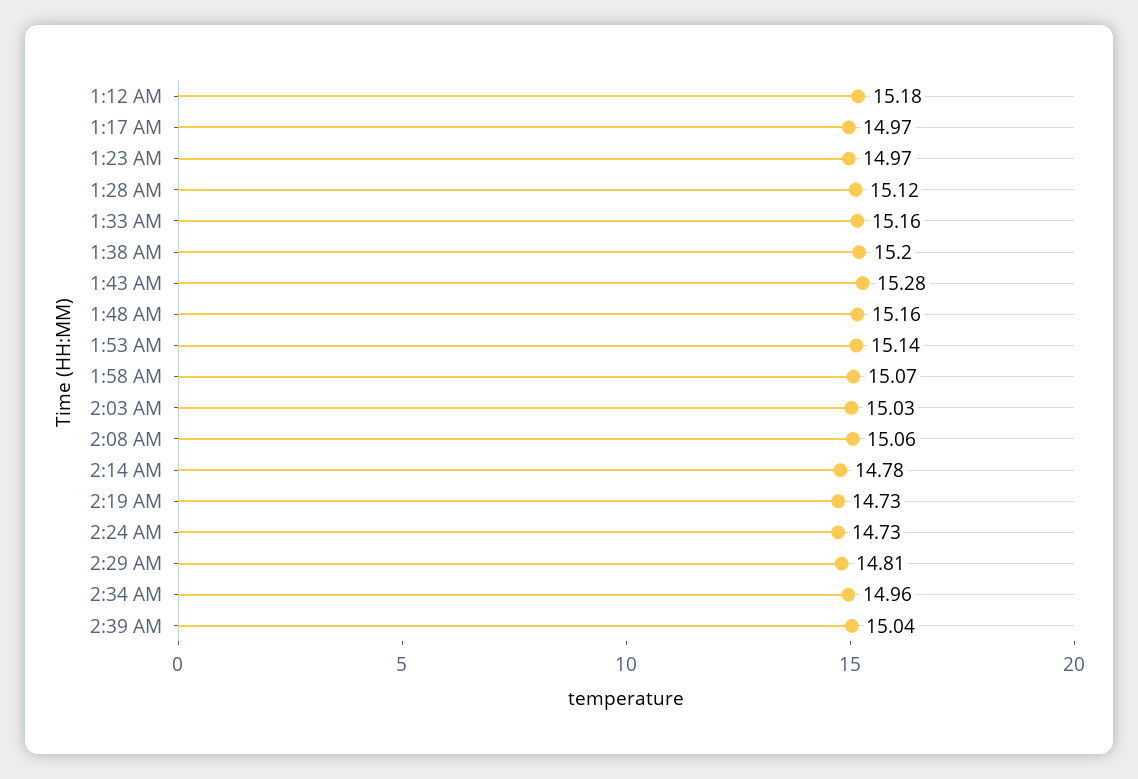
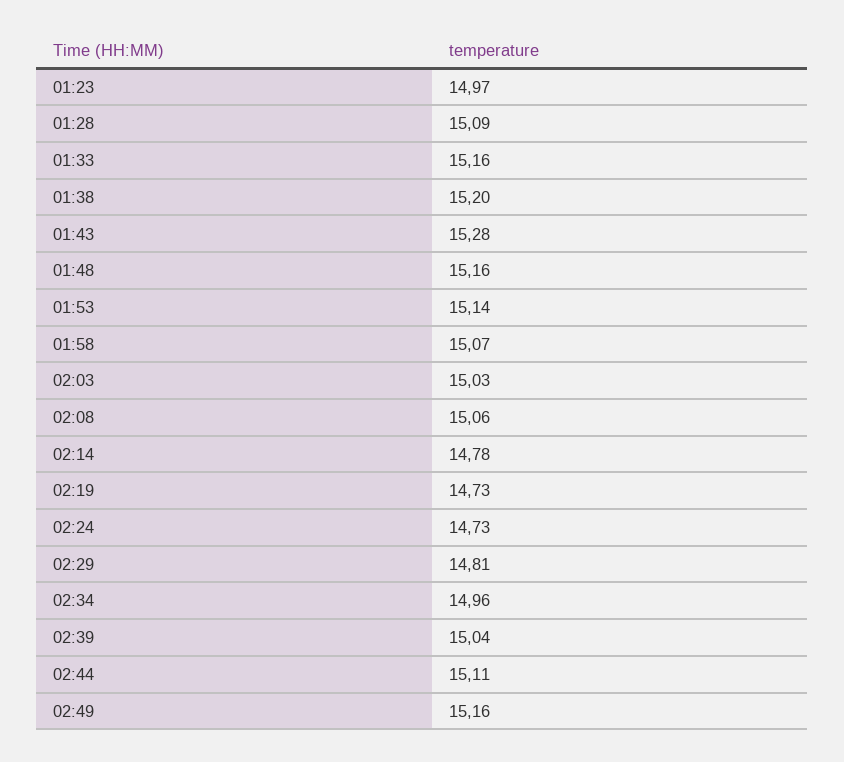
1:12 AM: 15.18 -> none
1:17 AM: 14.97 -> none
1:28 AM: 15.12 -> 15.09
02:44: none -> 15.11
02:49: none -> 15.16

